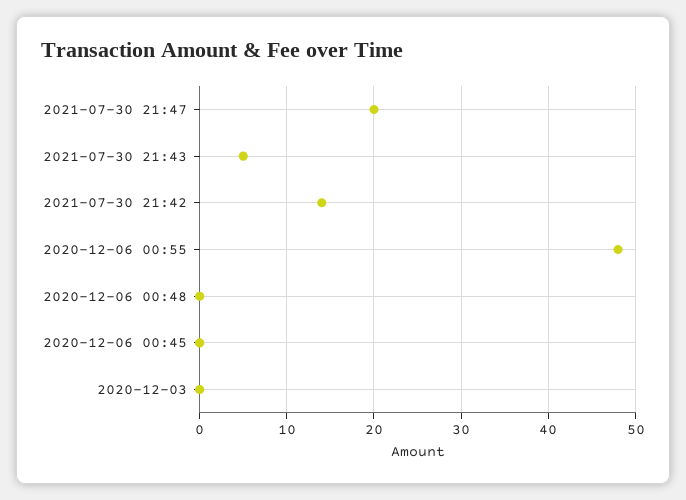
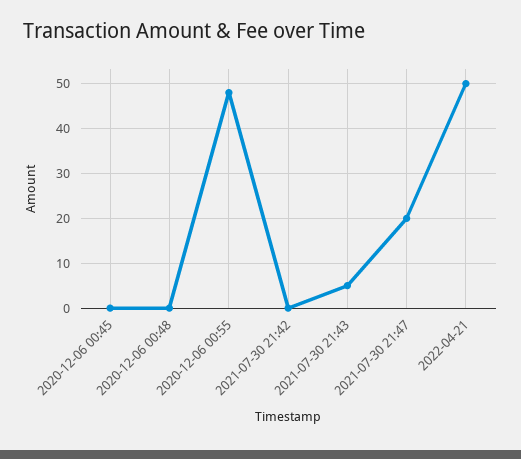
2021-07-30 21:42: 14 -> 0
2020-12-03: 0 -> none
2022-04-21: none -> 50

